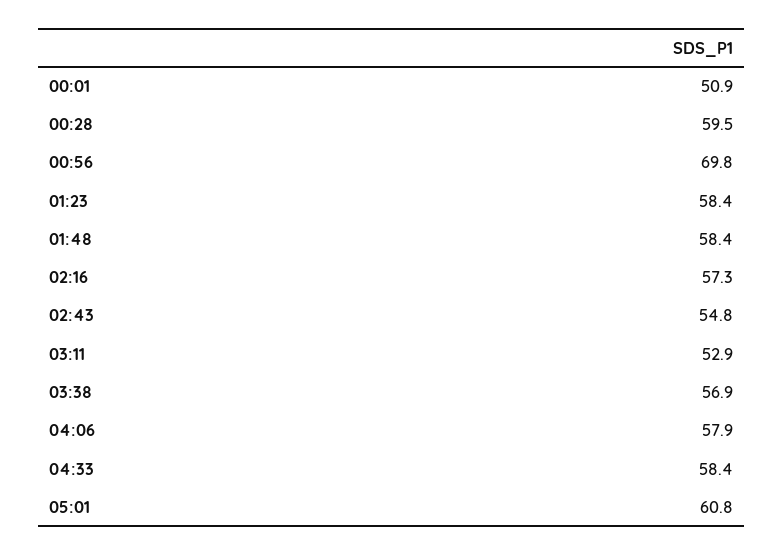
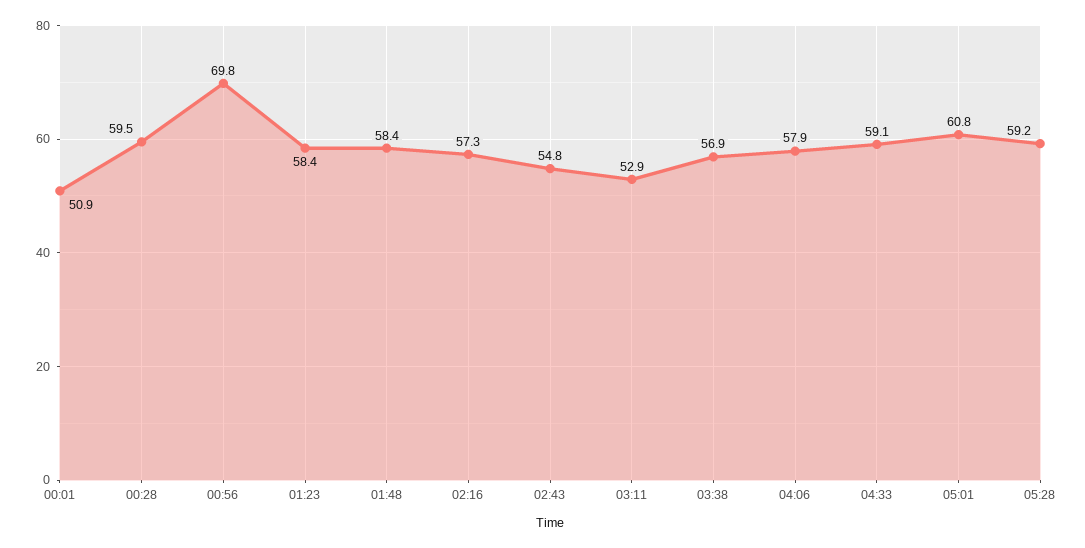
04:33: 58.4 -> 59.1
05:28: none -> 59.2

